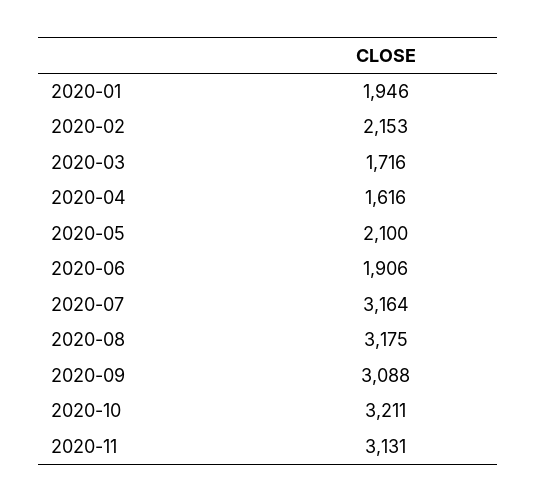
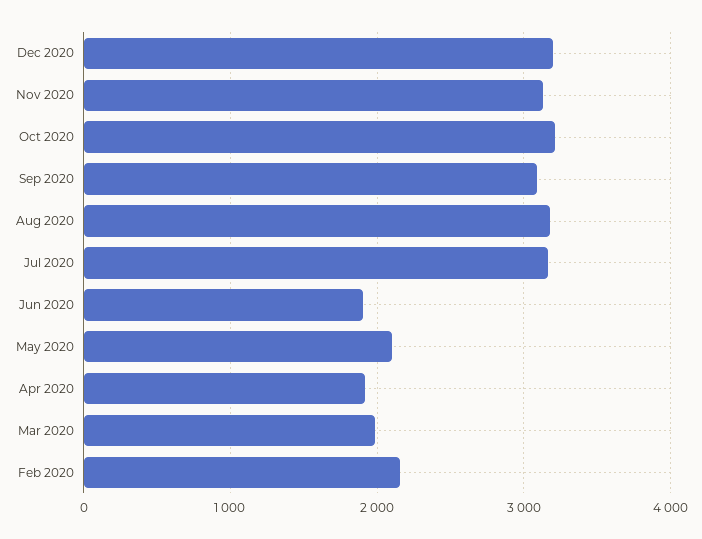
2020-01: 1946 -> none
2020-03: 1716 -> 2000
2020-04: 1616 -> 1900
Dec 2020: none -> 3200

